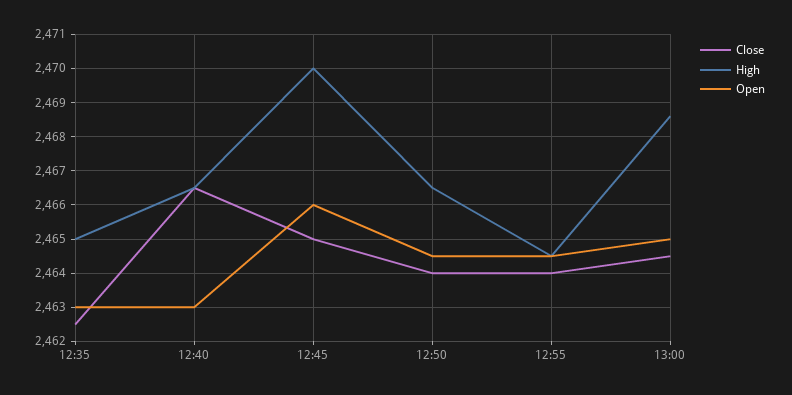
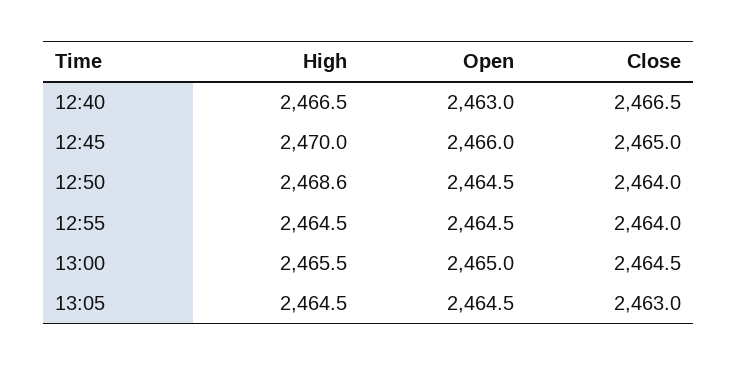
Close, 12:35: 2462.5 -> none
High, 12:35: 2465 -> none
Open, 12:35: 2463 -> none
High, 12:50: 2466.5 -> 2468.6
High, 13:00: 2468.5 -> 2465.5
High, 13:05: none -> 2464.5
Open, 13:05: none -> 2464.5
Close, 13:05: none -> 2463

